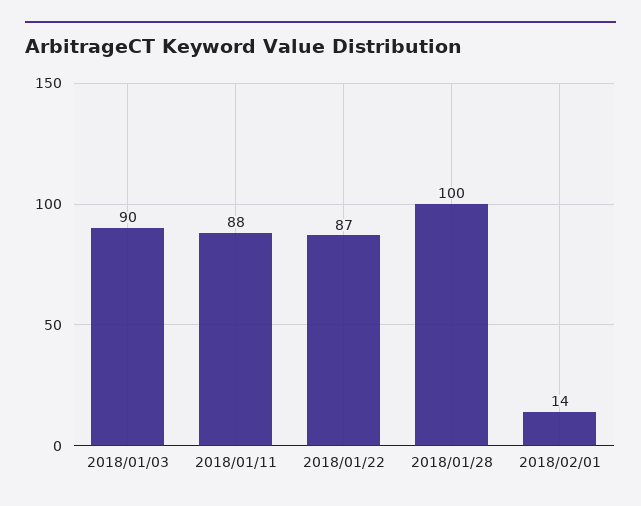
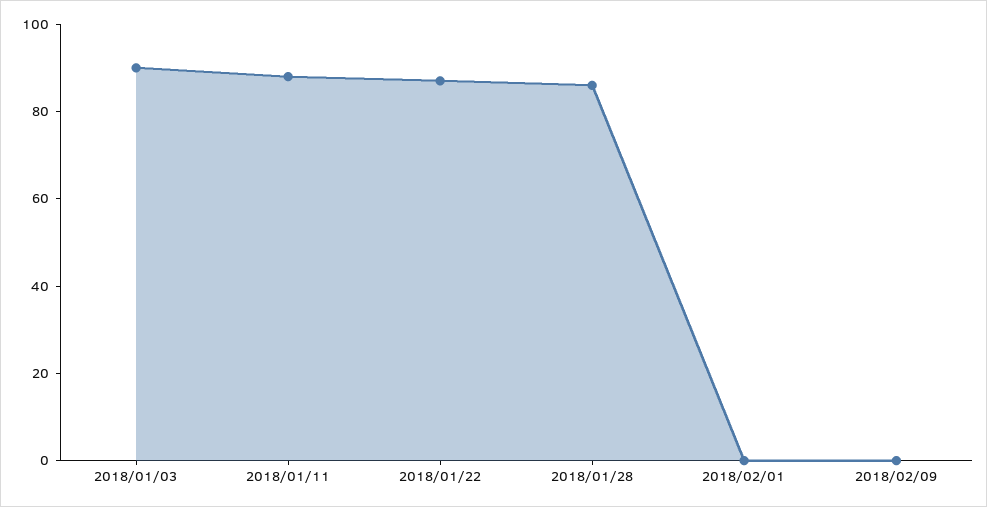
2018/01/28: 100 -> 85
2018/02/01: 14 -> 0
2018/02/09: none -> 0

